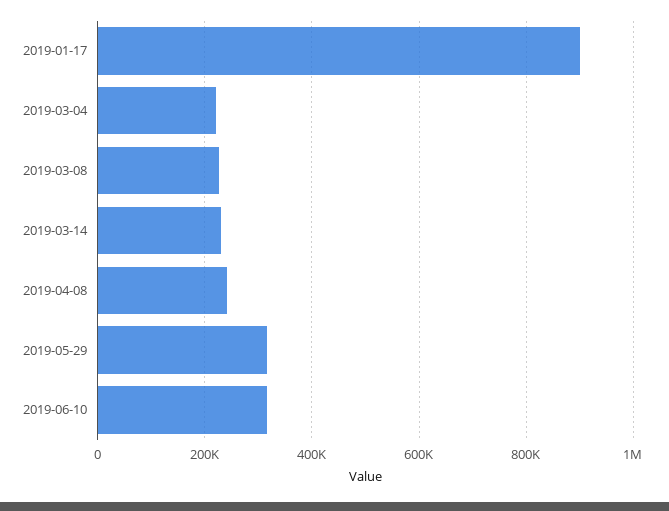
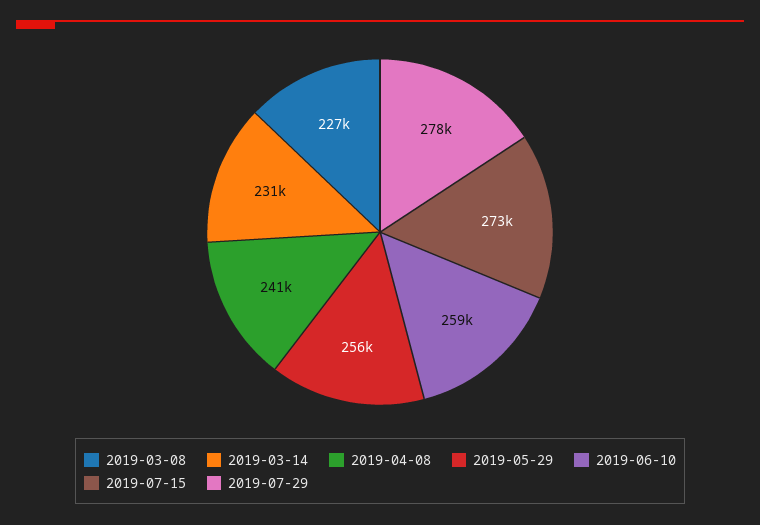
2019-01-17: 900000 -> none
2019-03-04: 220000 -> none
2019-05-29: 320000 -> 256000
2019-06-10: 320000 -> 259000
2019-07-15: none -> 273000
2019-07-29: none -> 278000

